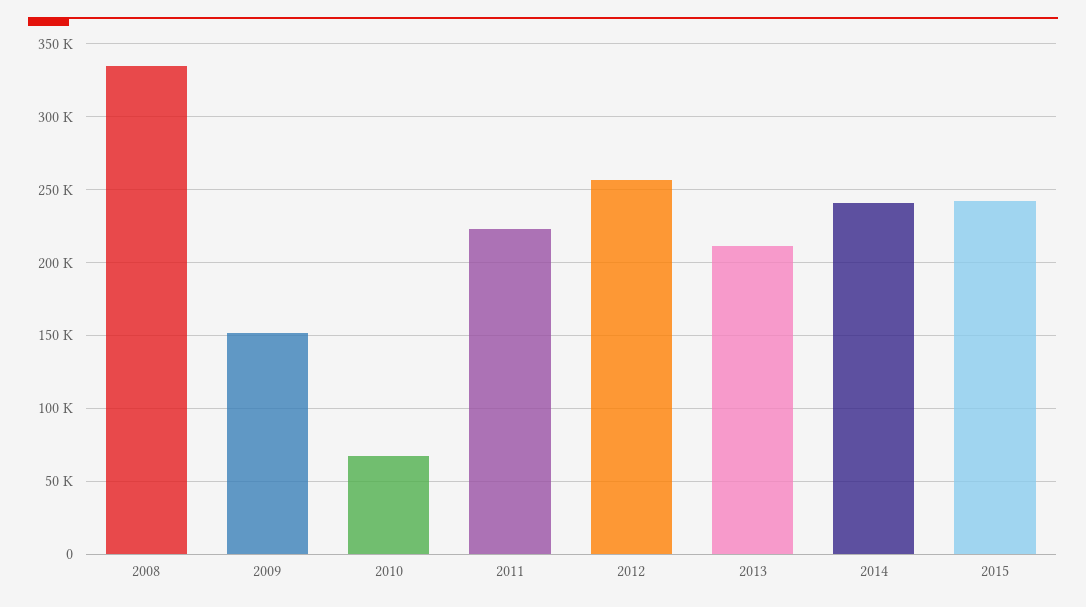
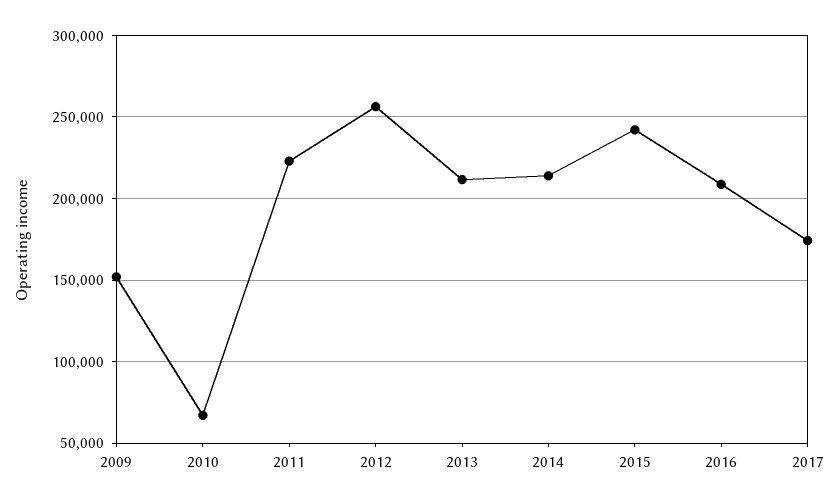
2008: 335000 -> none
2014: 240000 -> 215000
2016: none -> 210000
2017: none -> 175000

